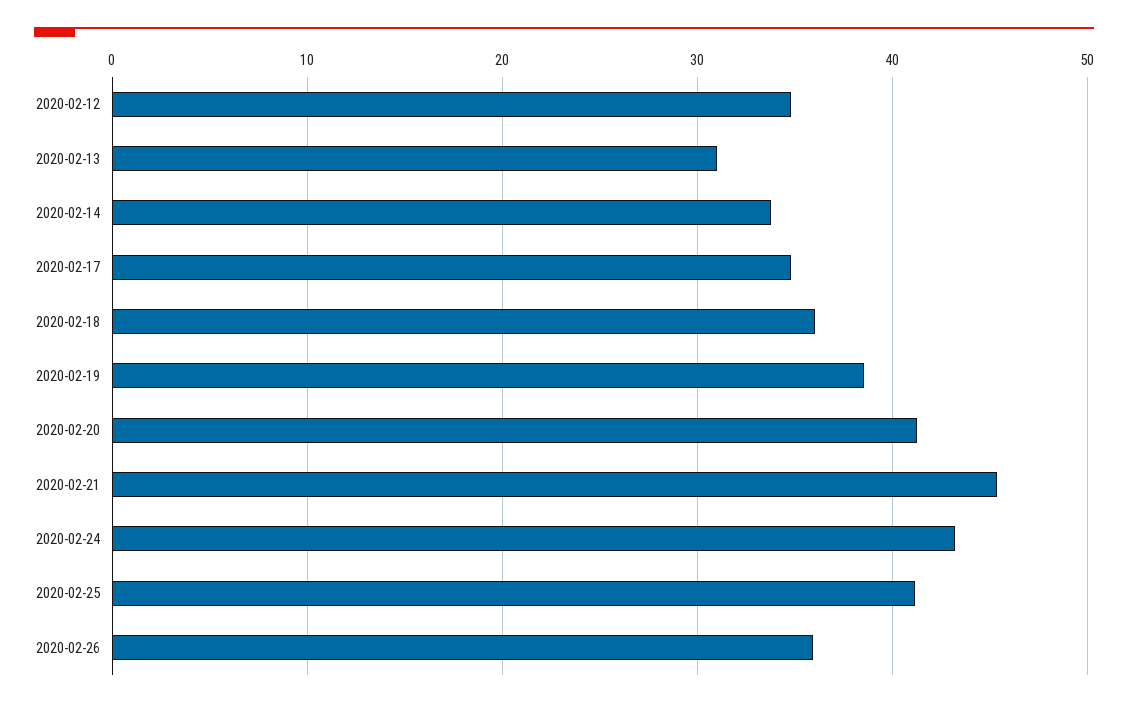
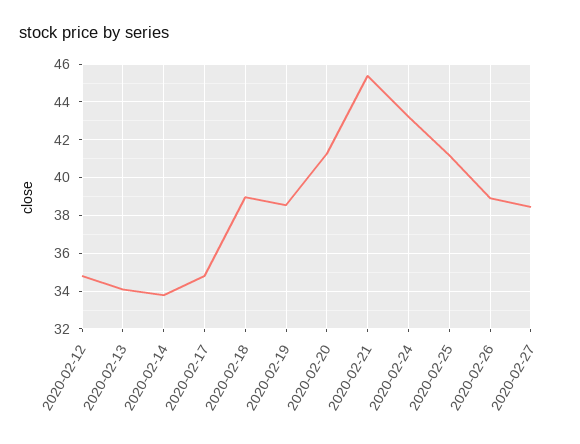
2020-02-13: 31 -> 34
2020-02-18: 36 -> 39
2020-02-26: 36 -> 39
2020-02-27: none -> 38.5

